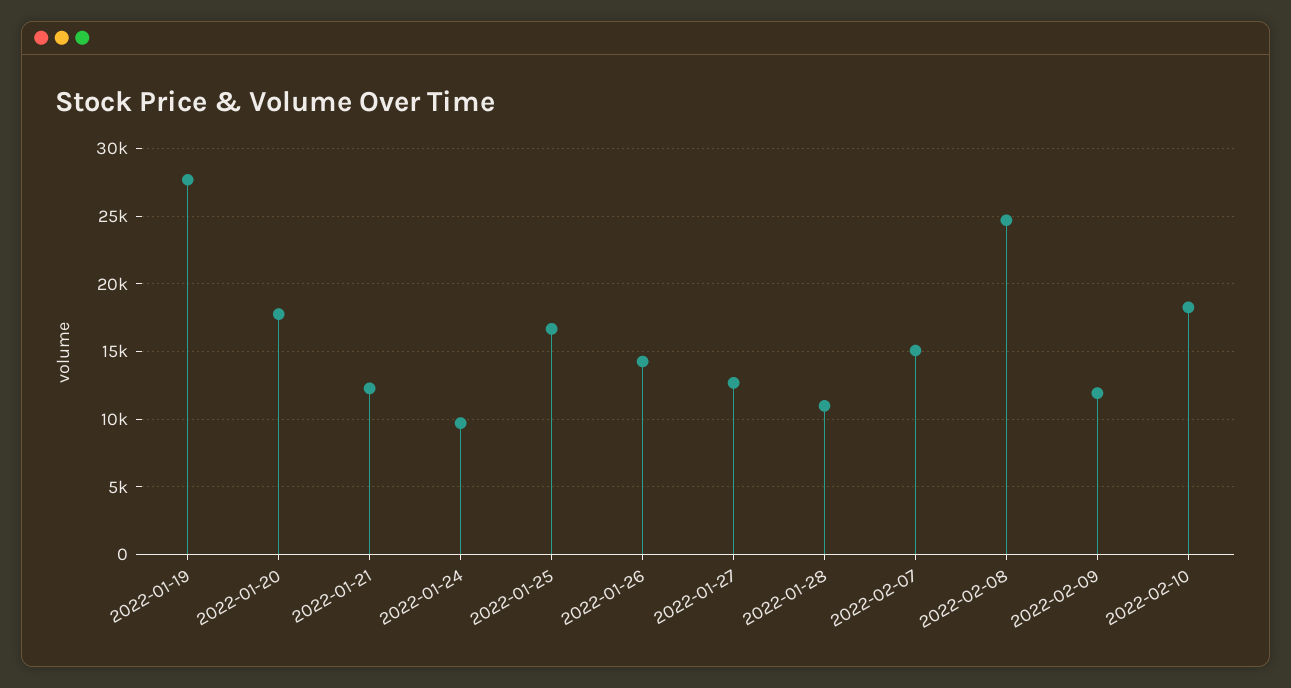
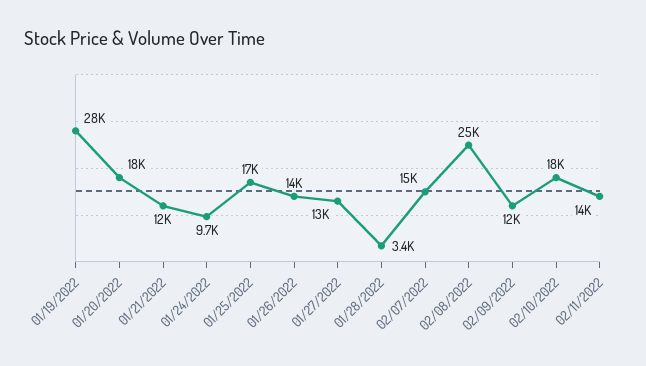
2022-01-28: 11000 -> 3400
02/11/2022: none -> 14000

